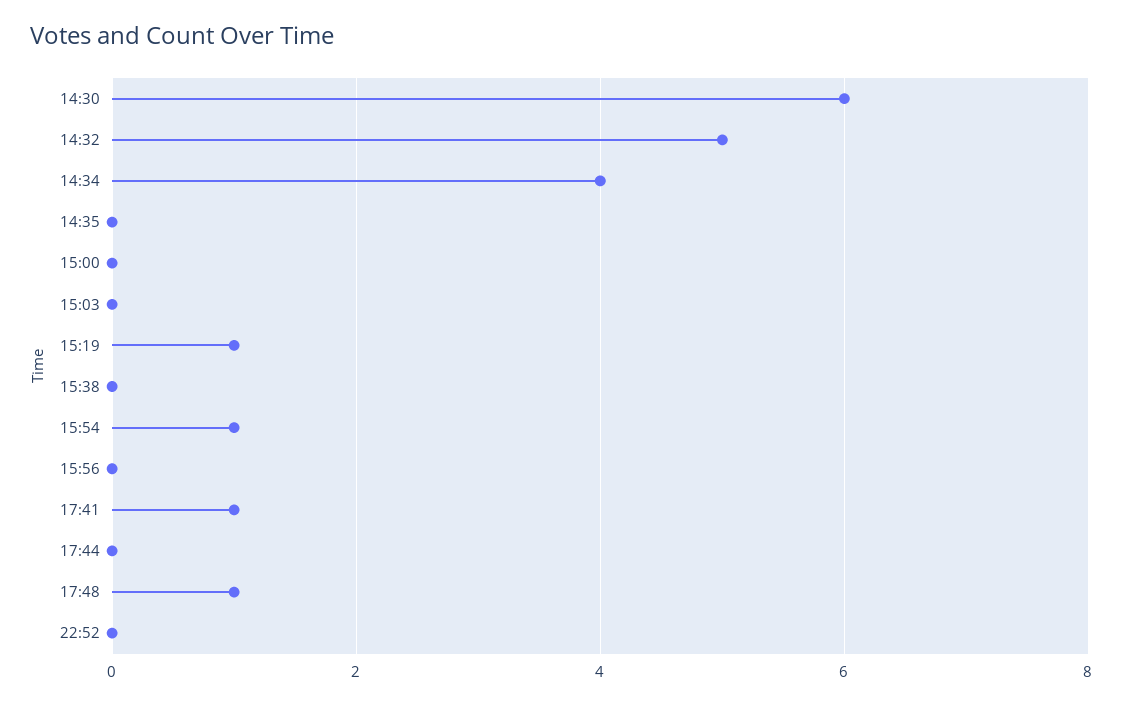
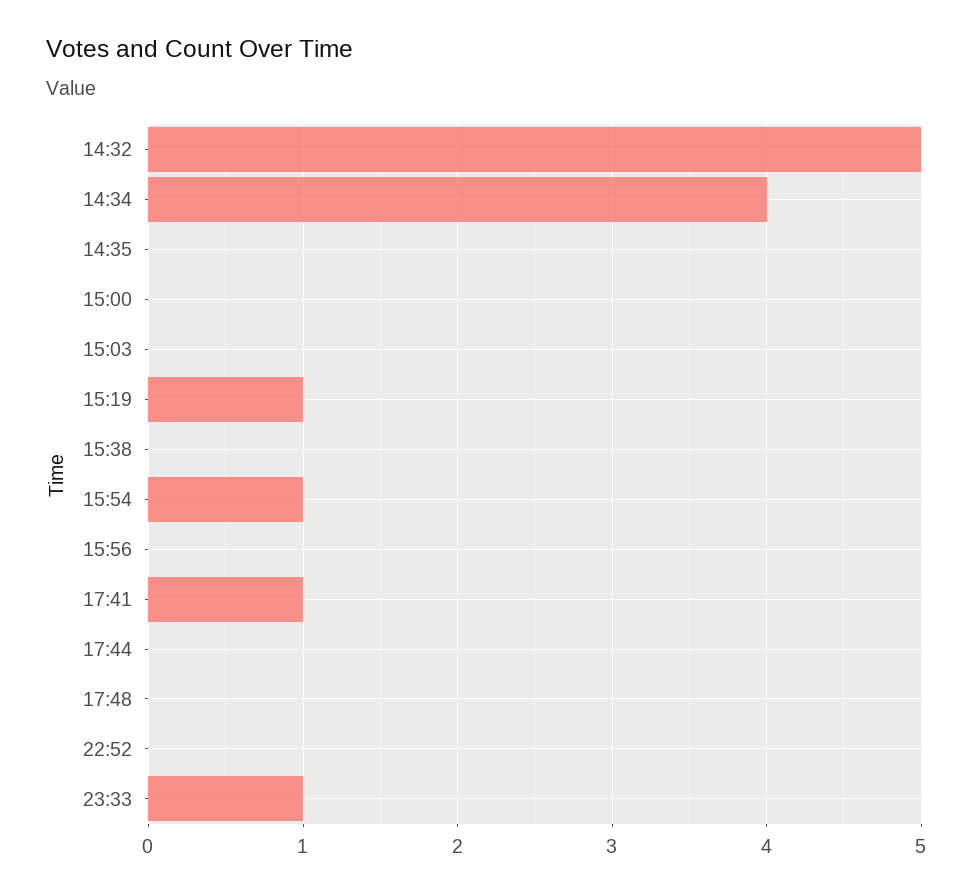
14:30: 6 -> none
17:48: 1 -> 0
23:33: none -> 1

